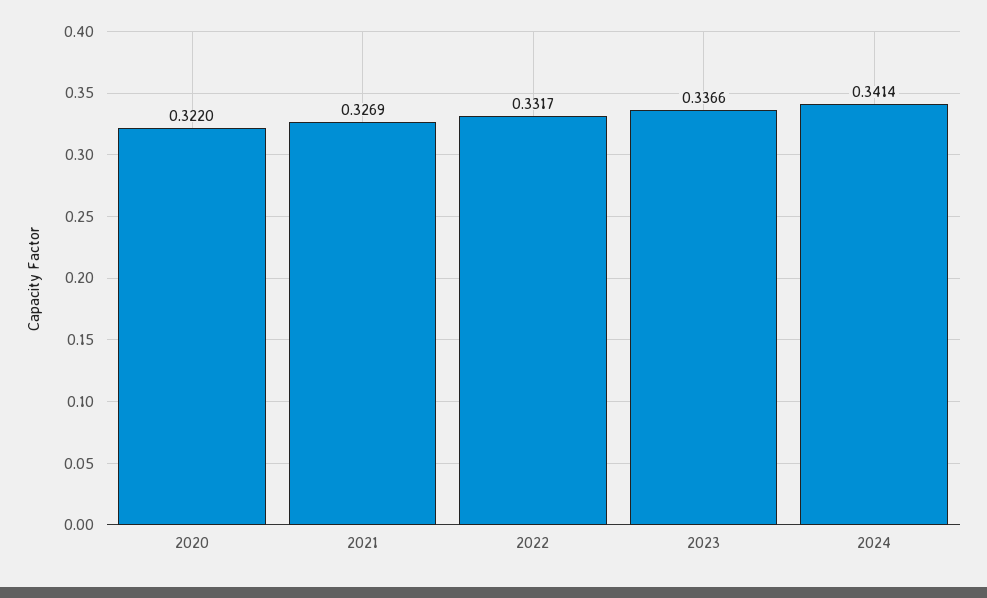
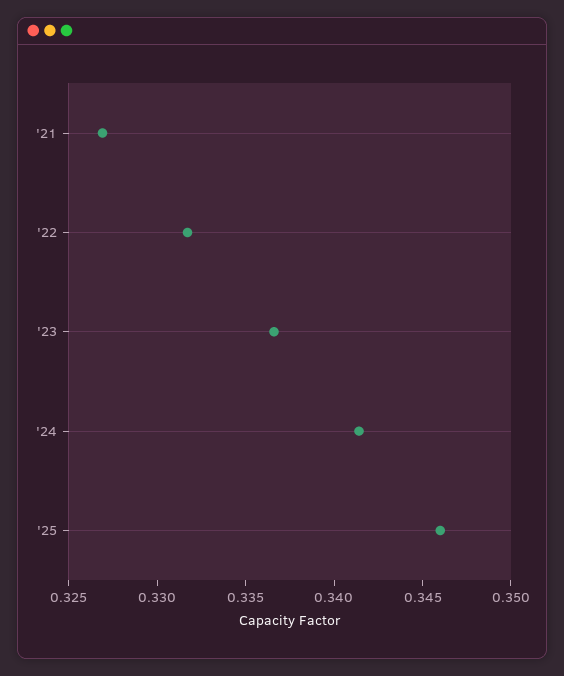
2020: 0.322 -> none
'25: none -> 0.346

